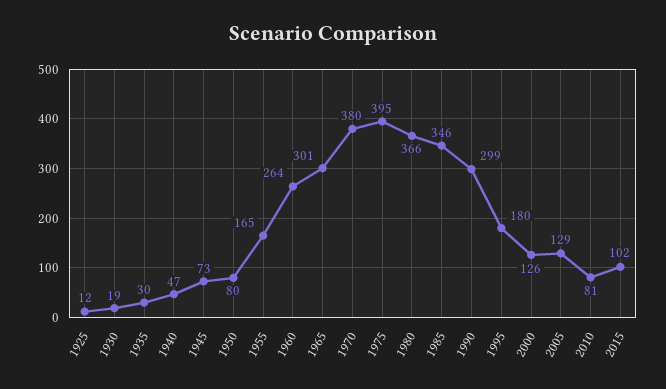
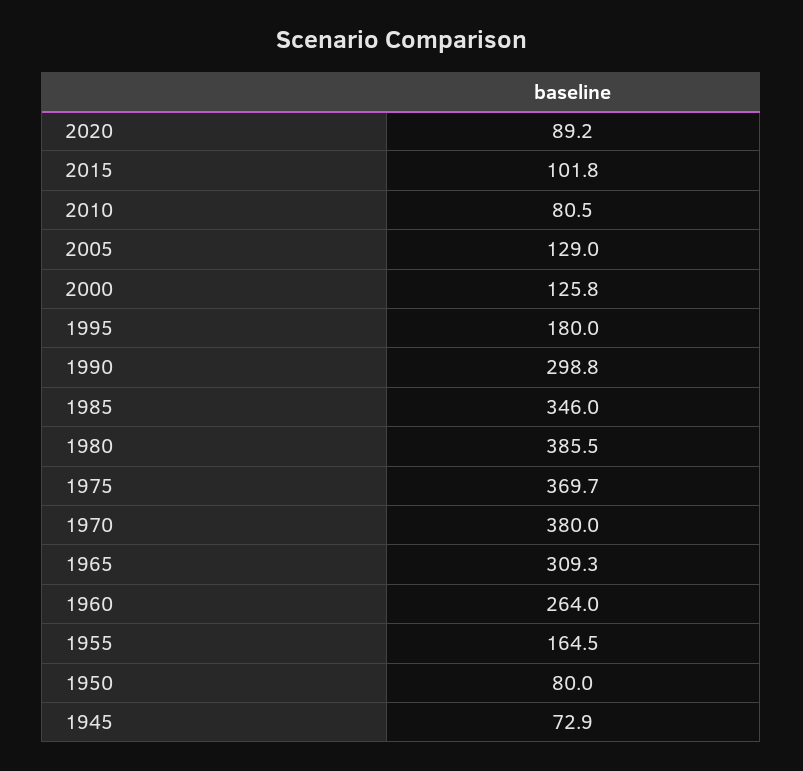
1925: 12 -> none
1930: 19 -> none
1935: 30 -> none
1940: 47 -> none
1965: 301 -> 309.3
1975: 395 -> 369.7
1980: 366 -> 385.5
2020: none -> 89.2

